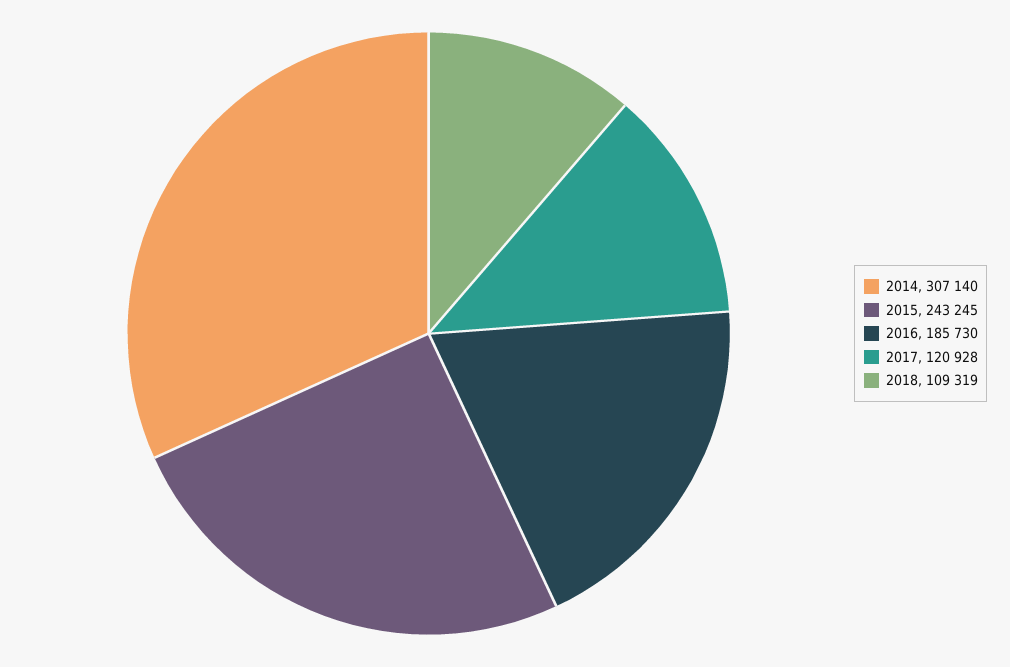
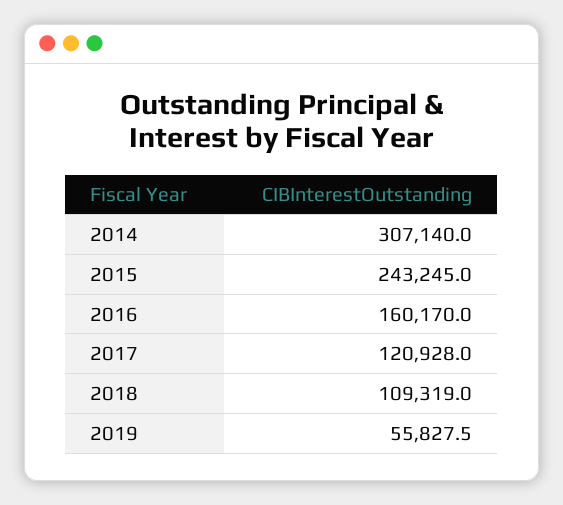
2016: 185730 -> 160170
2019: none -> 55827.5

